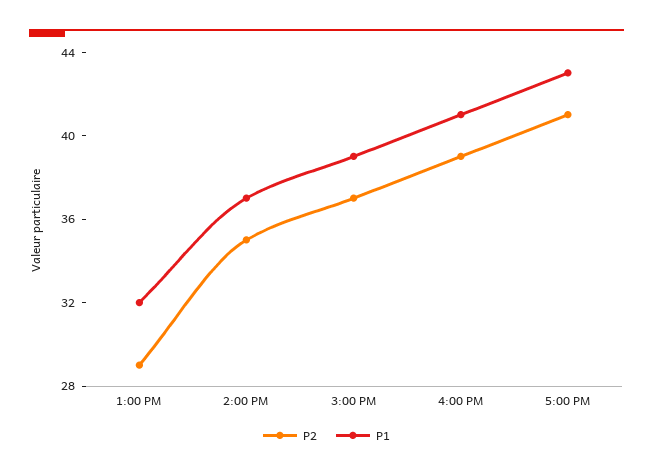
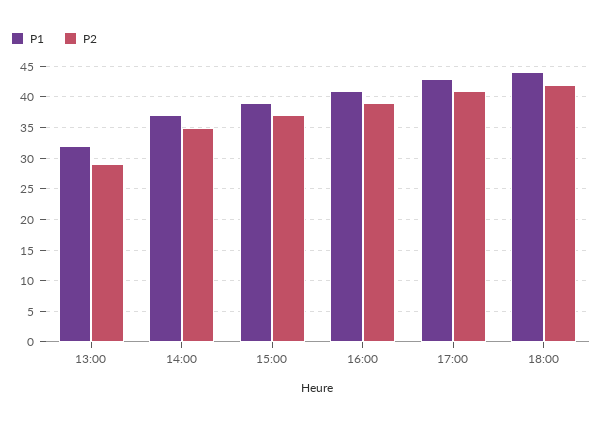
P1, 18:00: none -> 44
P2, 18:00: none -> 42

